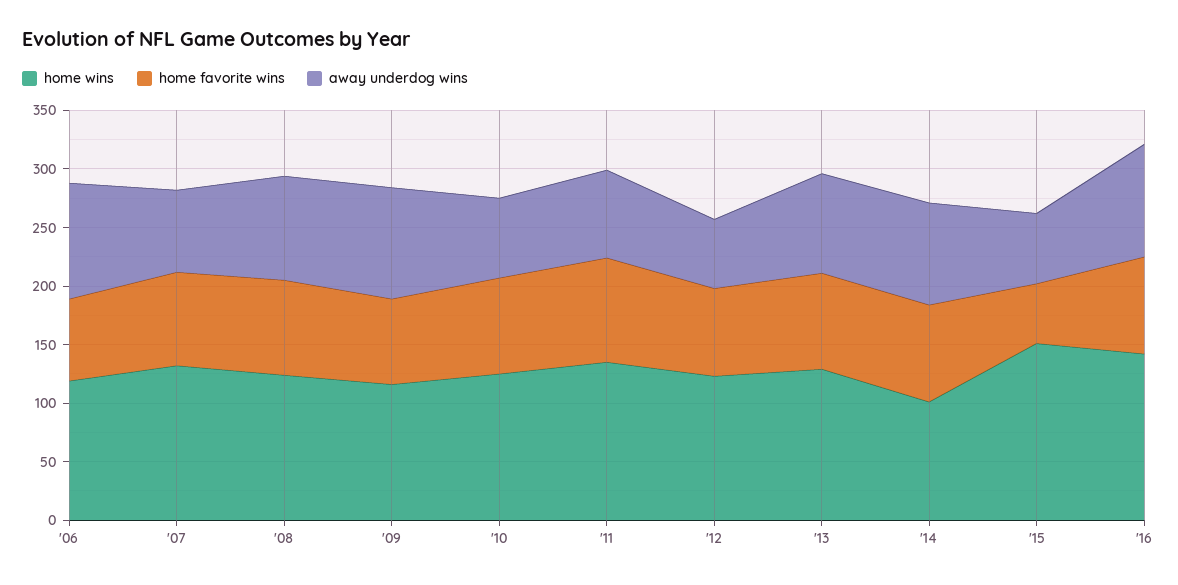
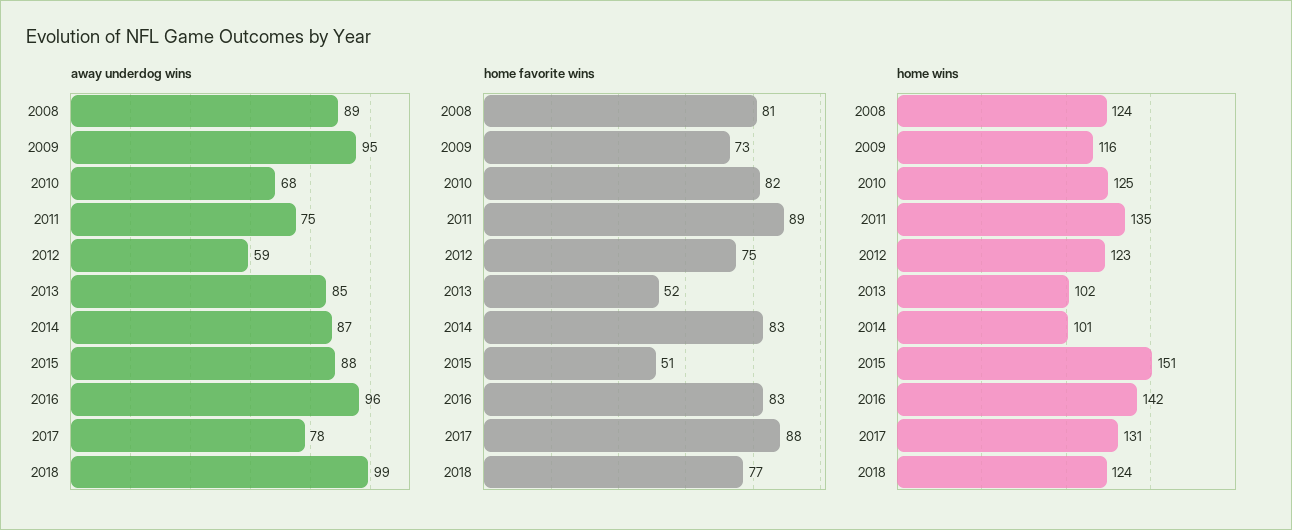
home wins, '06: 120 -> none
home favorite wins, '06: 70 -> none
away underdog wins, '06: 100 -> none
home wins, '07: 130 -> none
home favorite wins, '07: 80 -> none
away underdog wins, '07: 70 -> none
home wins, '13: 130 -> 102
home favorite wins, '13: 80 -> 52
away underdog wins, '15: 60 -> 88
away underdog wins, 2017: none -> 78
away underdog wins, 2018: none -> 99
home favorite wins, 2017: none -> 88
home favorite wins, 2018: none -> 77
home wins, 2017: none -> 131
home wins, 2018: none -> 124

